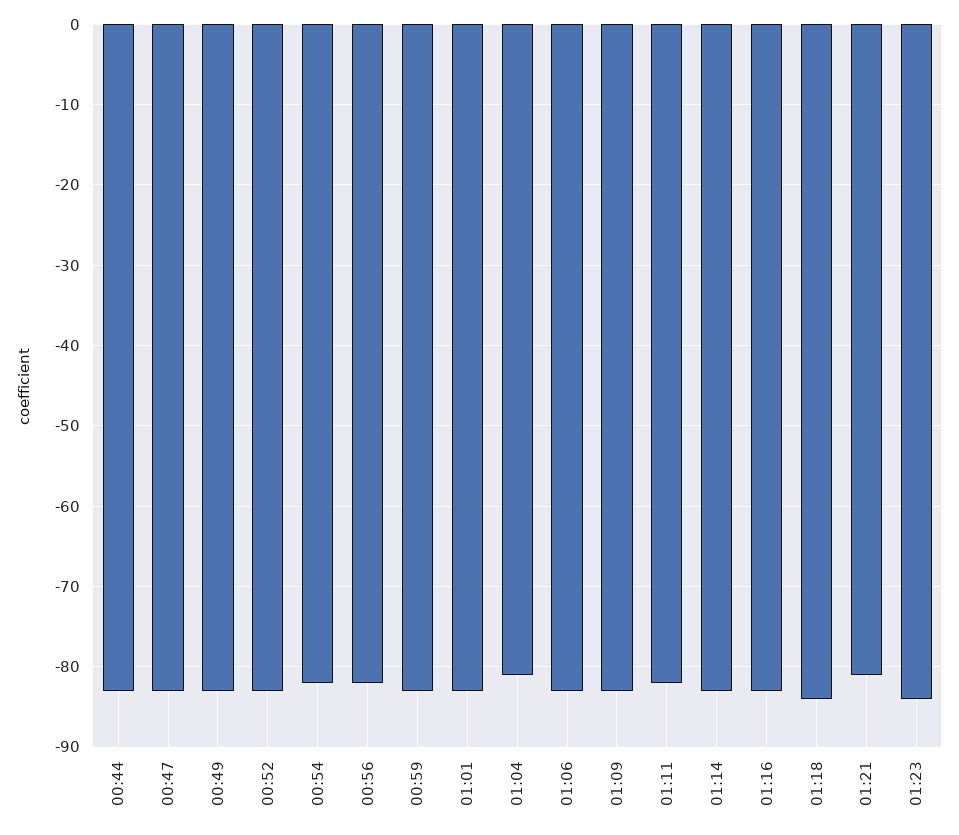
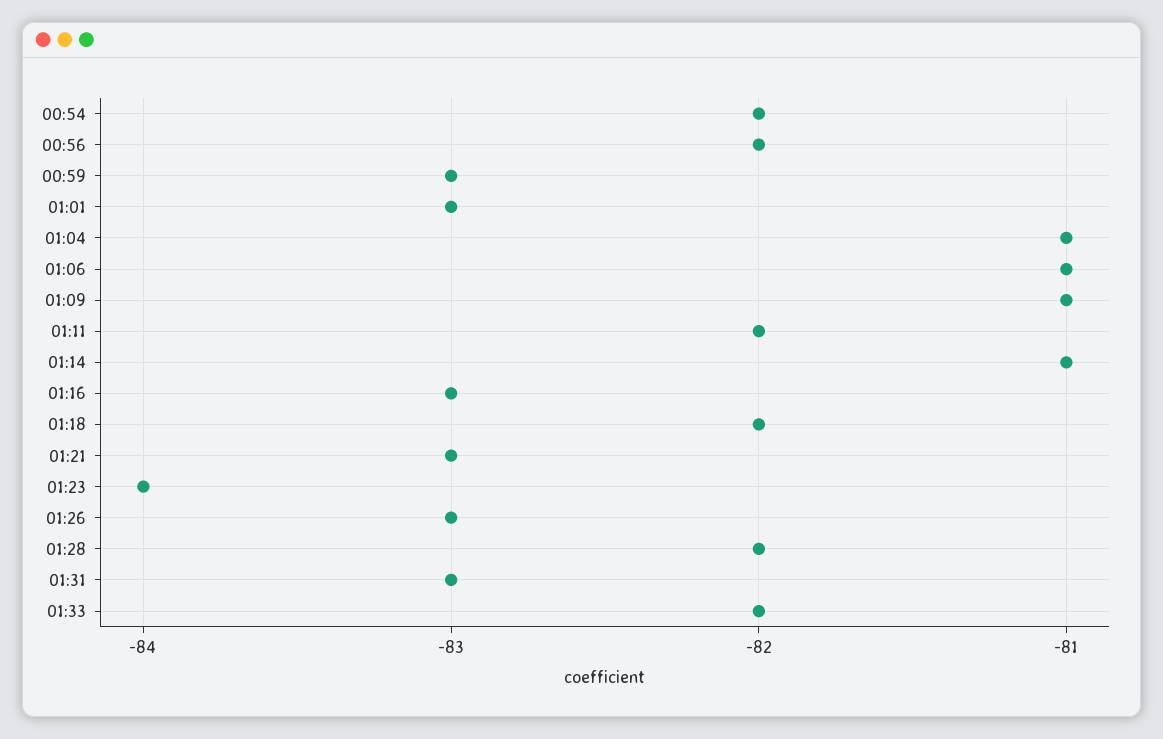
00:44: -83 -> none
00:47: -83 -> none
00:49: -83 -> none
00:52: -83 -> none
01:06: -83 -> -81
01:09: -83 -> -81
01:14: -83 -> -81
01:18: -84 -> -82
01:21: -81 -> -83
01:26: none -> -83
01:28: none -> -82
01:31: none -> -83
01:33: none -> -82

